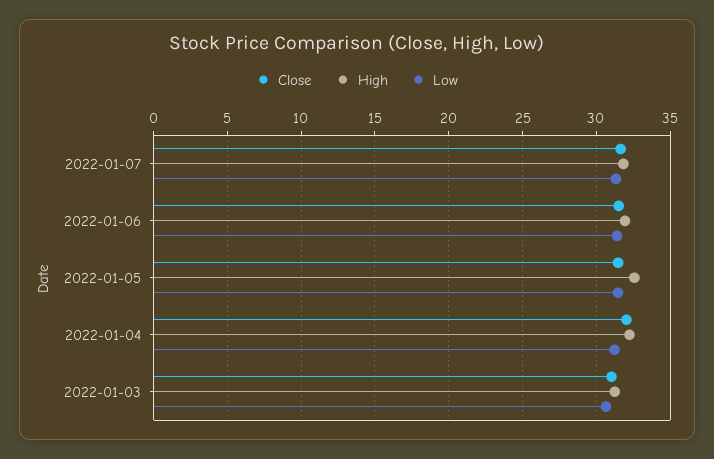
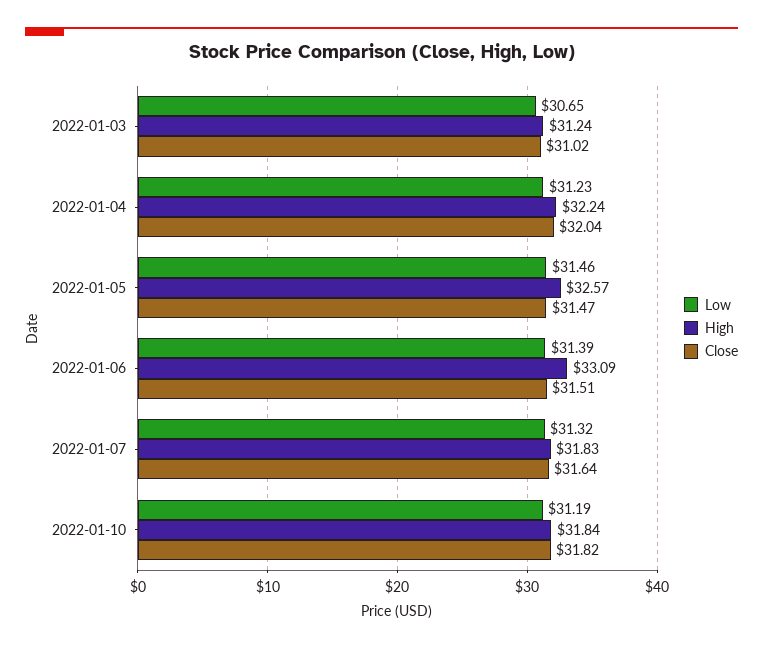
High, 2022-01-06: 32 -> 33.09
Low, 2022-01-10: none -> 31.19
High, 2022-01-10: none -> 31.84
Close, 2022-01-10: none -> 31.82

